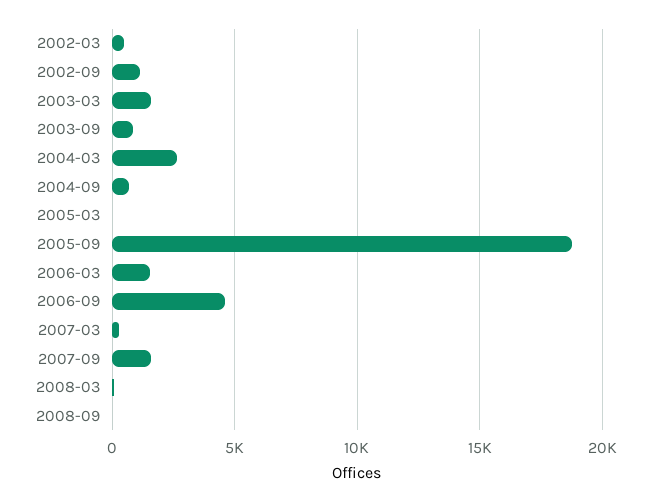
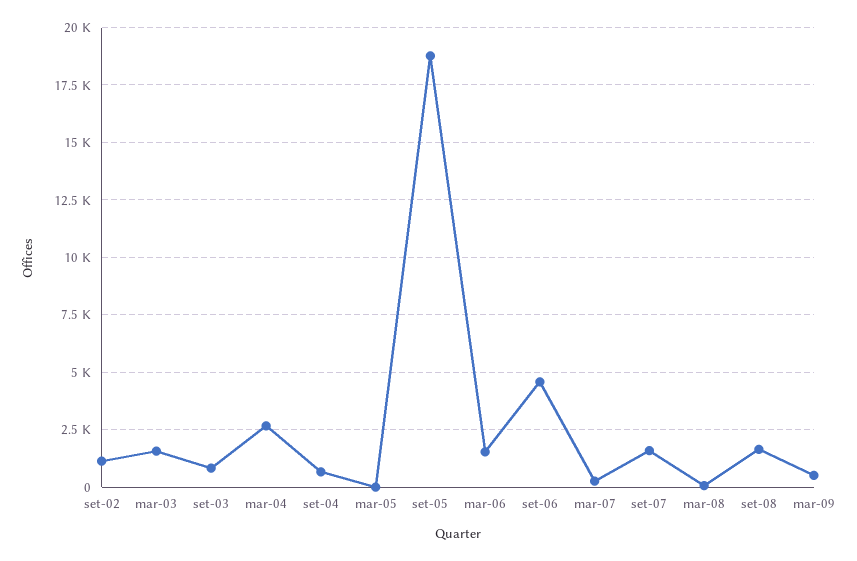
2002-03: 500 -> none
2008-09: 0 -> 1500
mar-09: none -> 500

